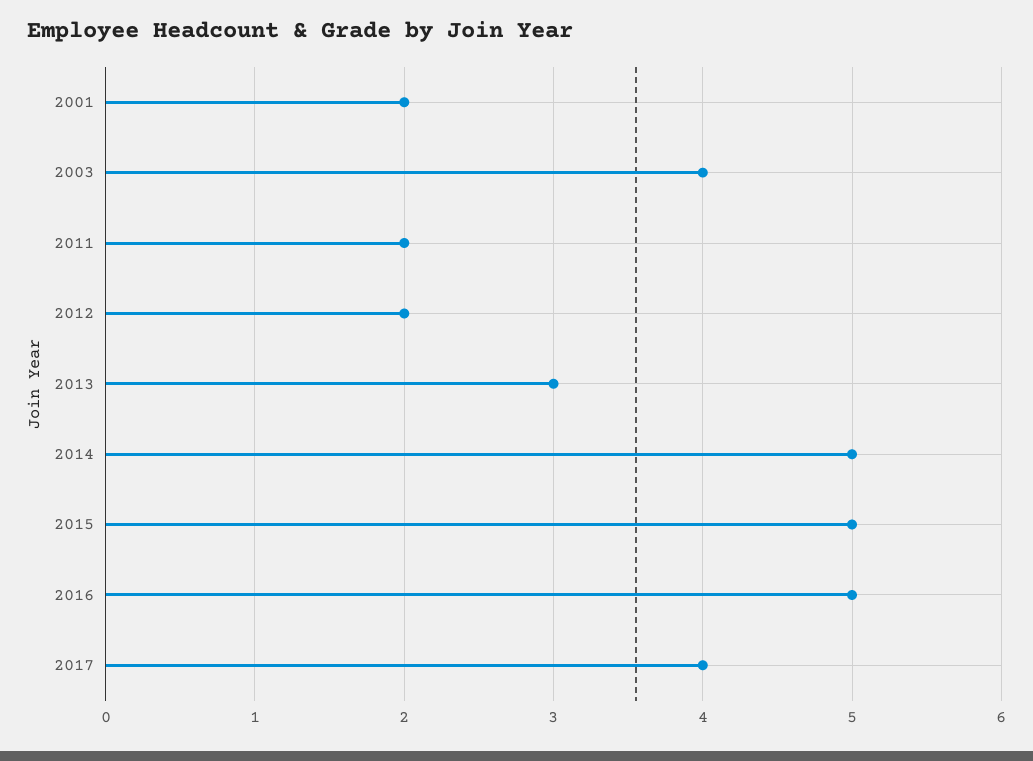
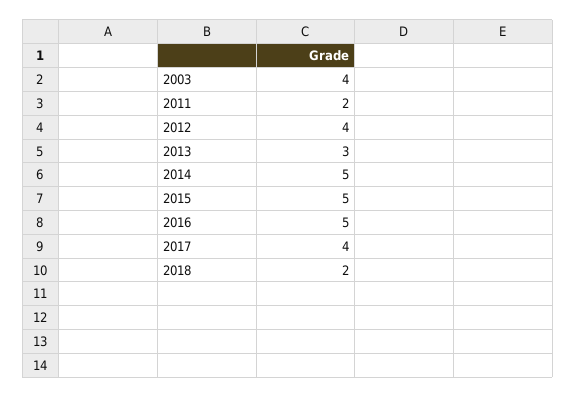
2001: 2 -> none
2012: 2 -> 4
2018: none -> 2

